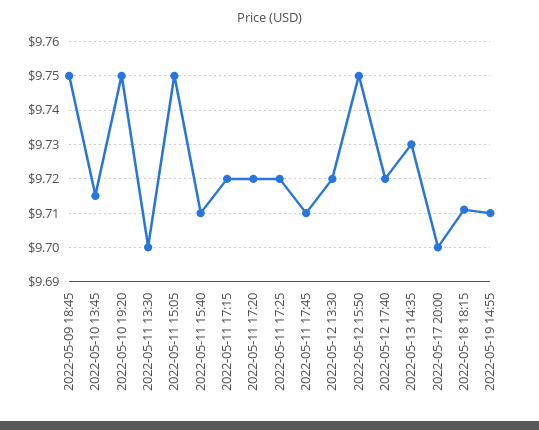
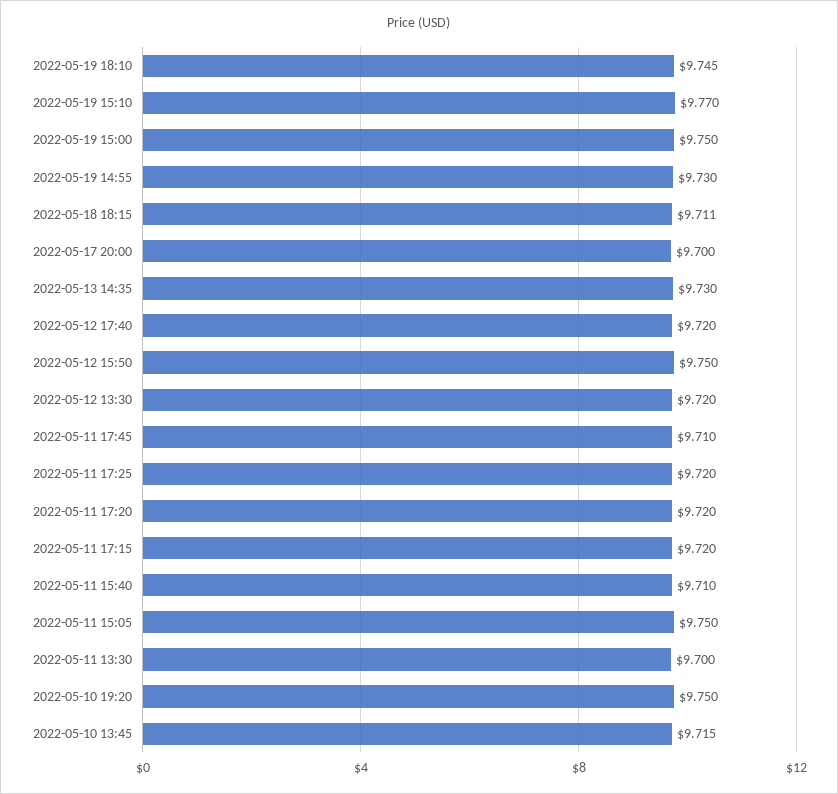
2022-05-09 18:45: 9.75 -> none
2022-05-19 14:55: 9.71 -> 9.73
2022-05-19 18:10: none -> 9.745
2022-05-19 15:10: none -> 9.77
2022-05-19 15:00: none -> 9.75

